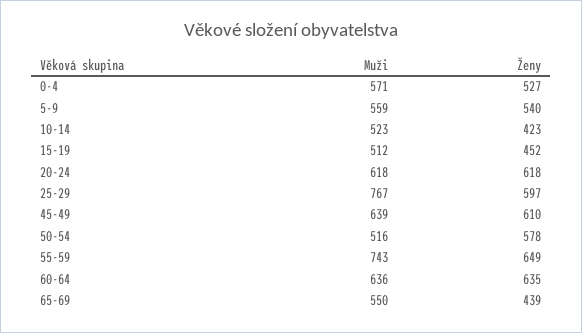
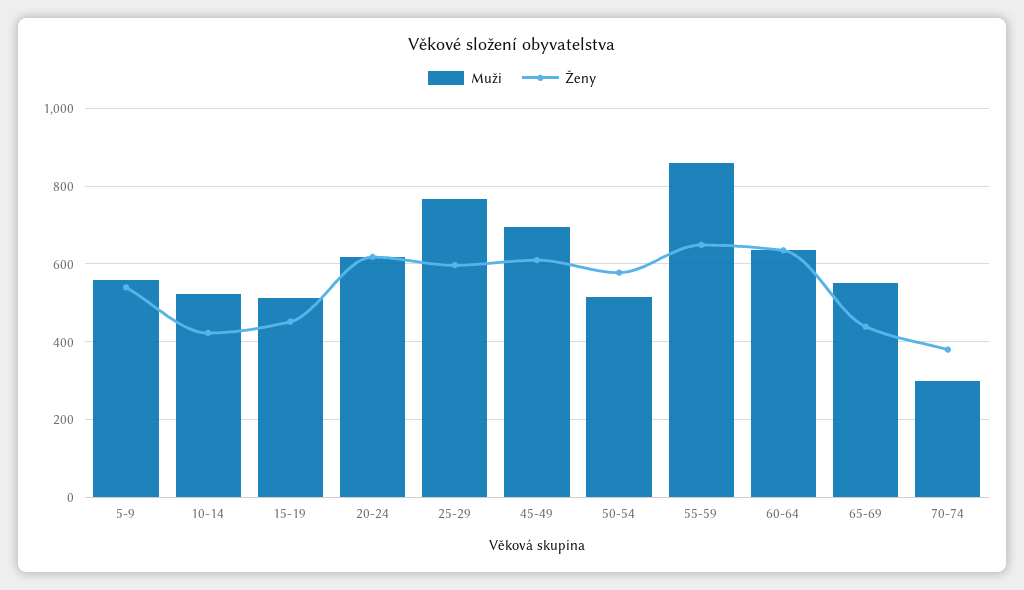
Muži, 0-4: 571 -> none
Ženy, 0-4: 527 -> none
Muži, 45-49: 639 -> 700
Muži, 55-59: 743 -> 860
Muži, 70-74: none -> 300
Ženy, 70-74: none -> 380

